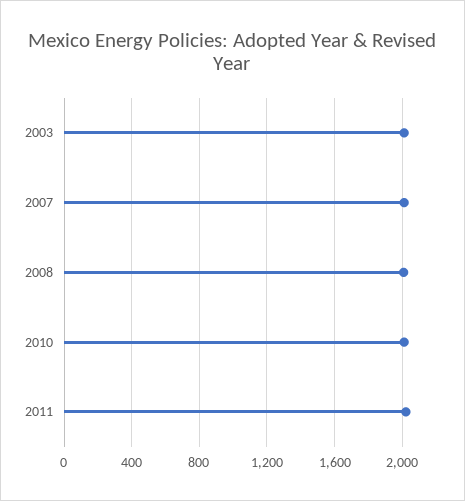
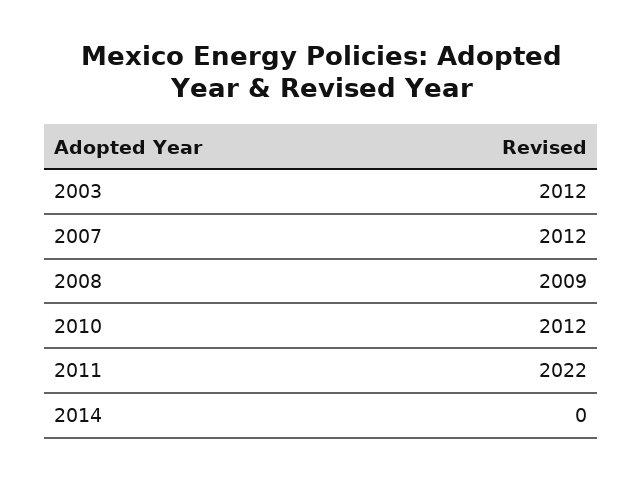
2014: none -> 0

